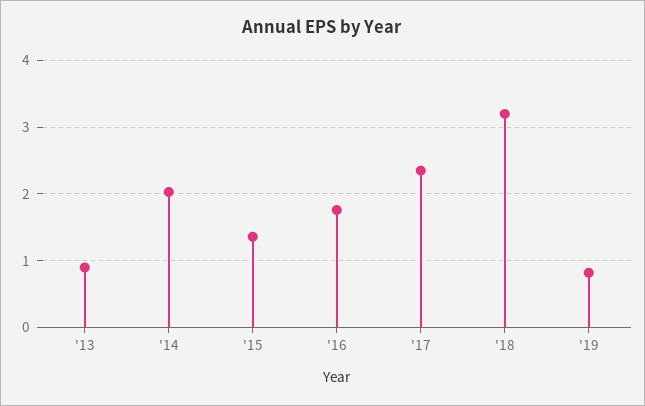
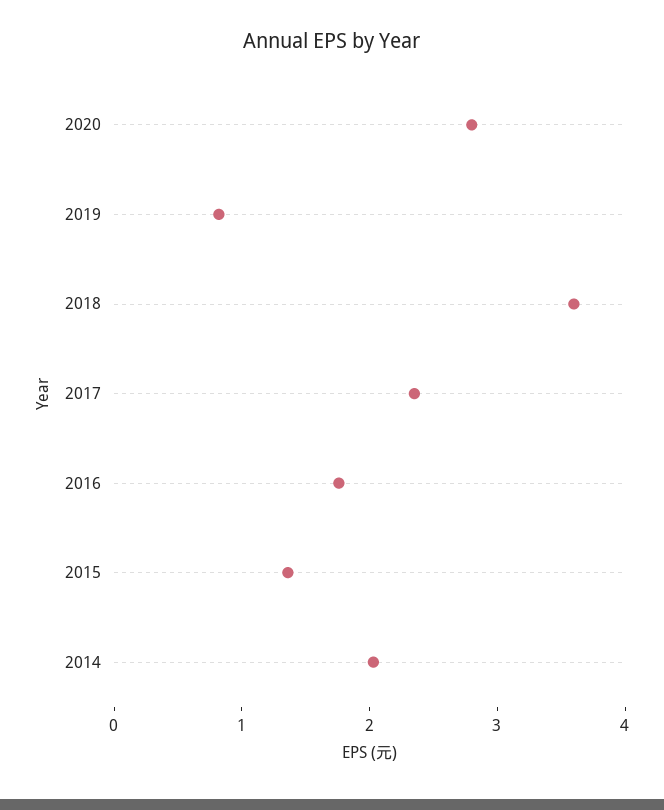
'13: 0.9 -> none
'18: 3.2 -> 3.6
2020: none -> 2.8

